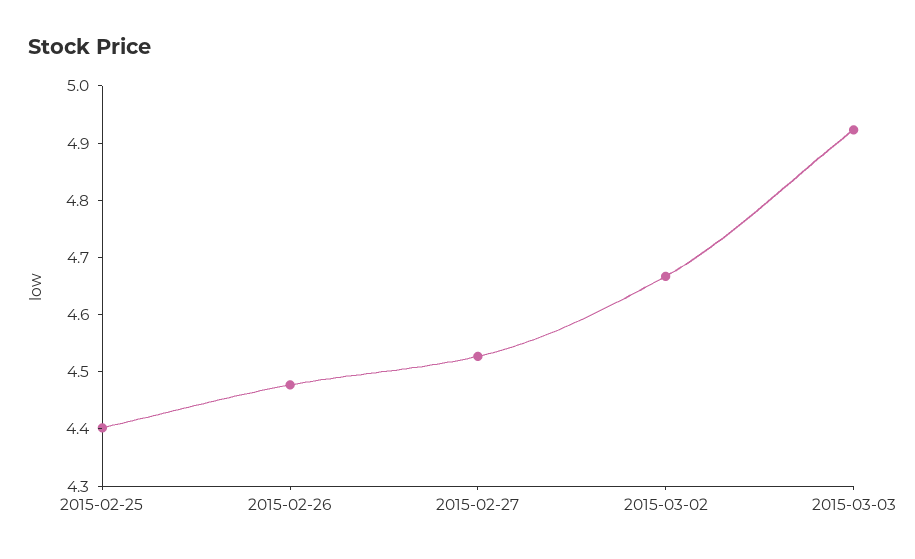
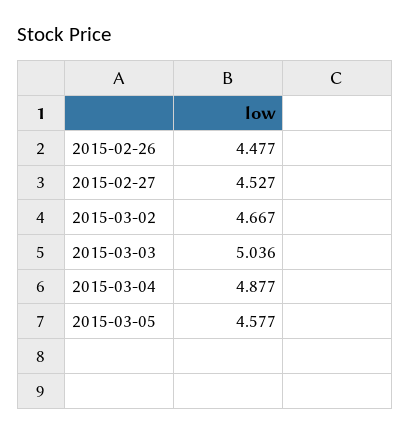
2015-02-25: 4.4 -> none
2015-03-03: 4.92 -> 5.036
2015-03-04: none -> 4.877
2015-03-05: none -> 4.577

